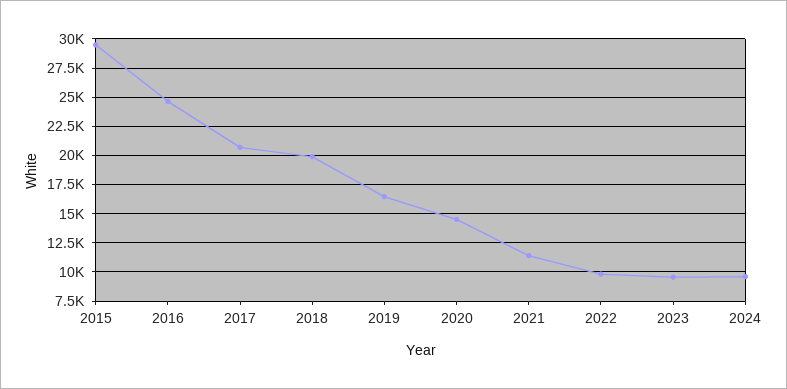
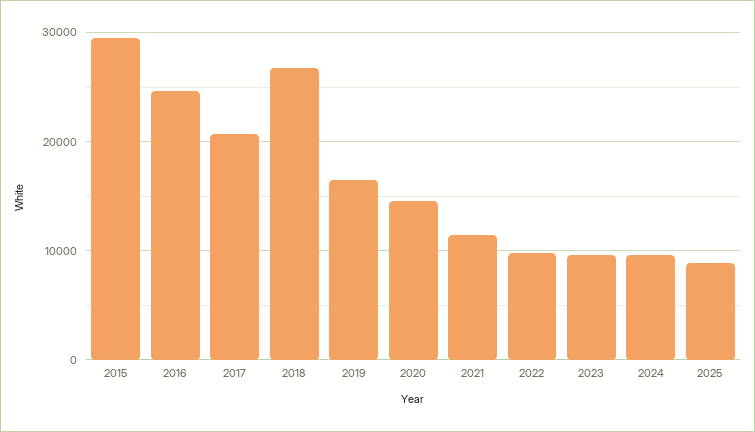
2018: 20000 -> 27000
2025: none -> 9000

